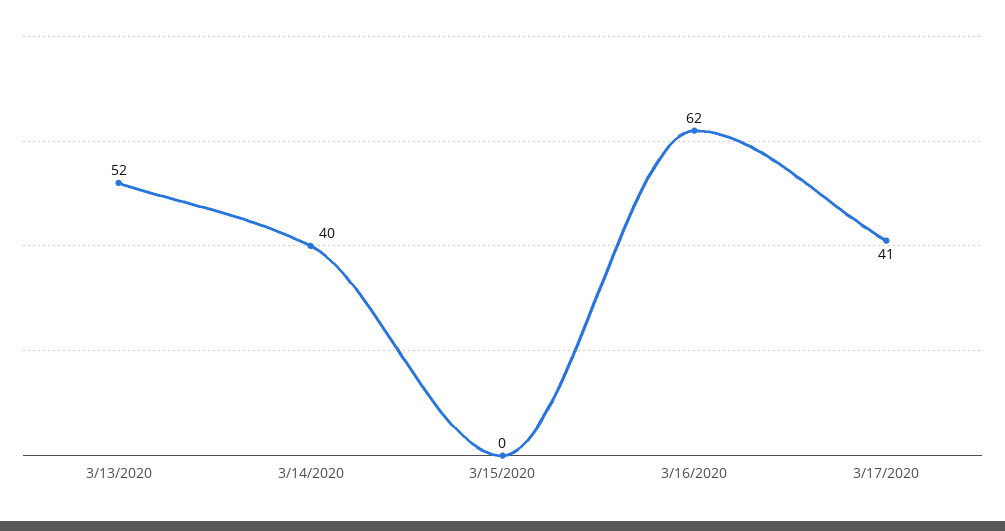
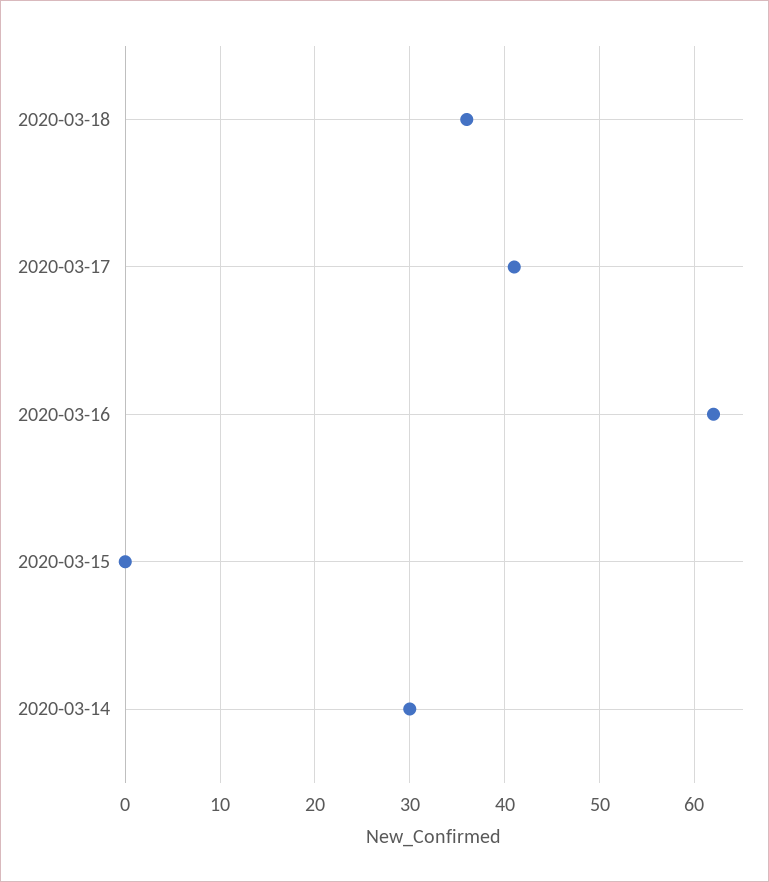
3/13/2020: 52 -> none
3/14/2020: 40 -> 30
2020-03-18: none -> 36

